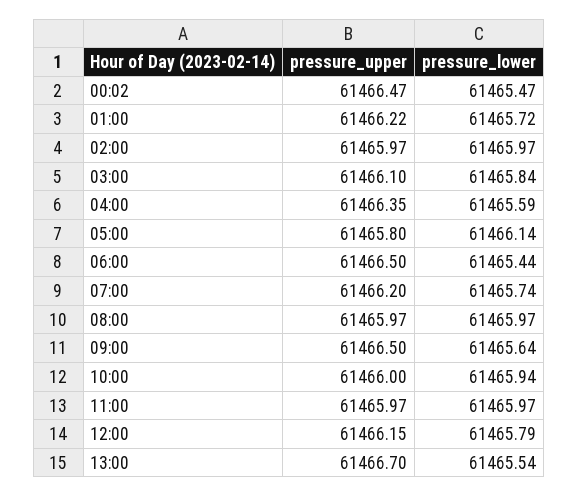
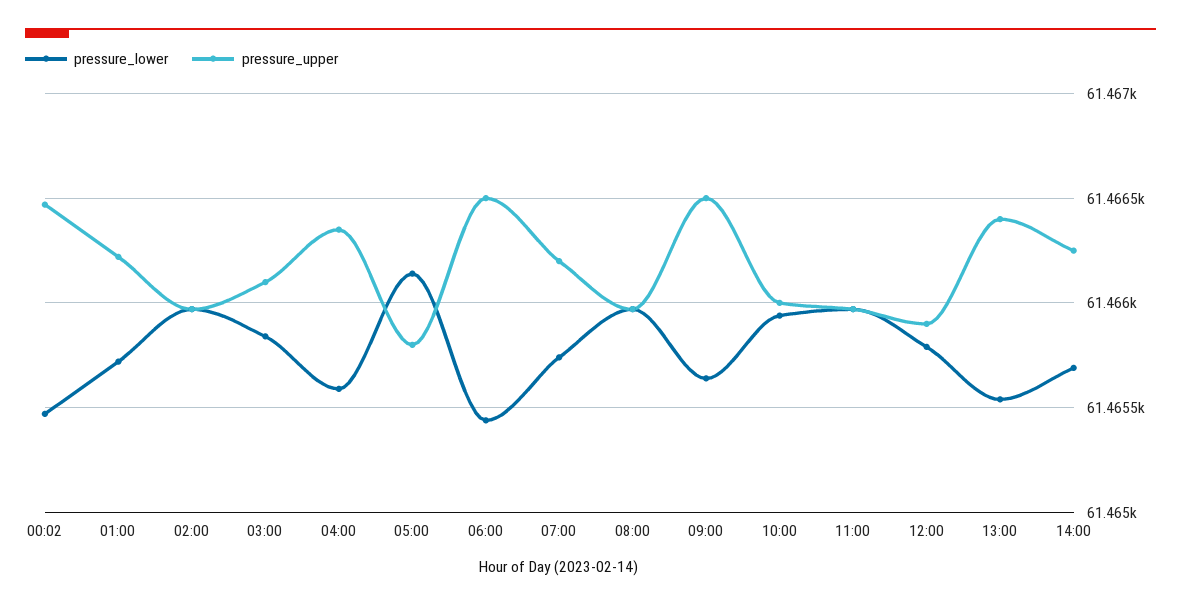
pressure_upper, 12:00: 61466.15 -> 61465.9
pressure_upper, 13:00: 61466.7 -> 61466.4
pressure_lower, 14:00: none -> 61465.7
pressure_upper, 14:00: none -> 61466.25

